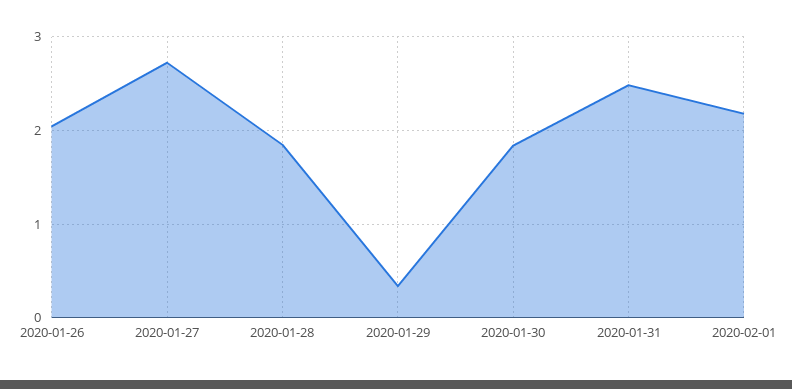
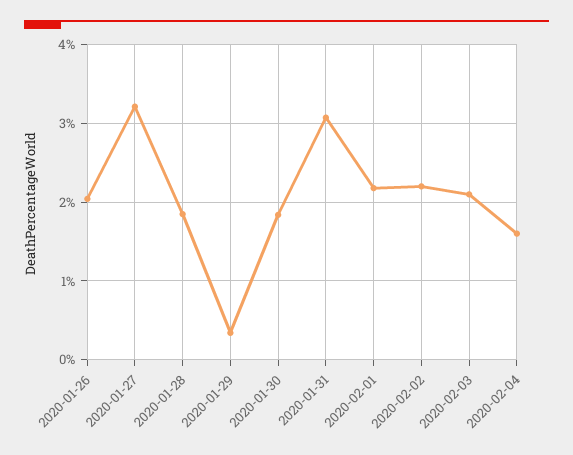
2020-01-27: 2.7 -> 3.2
2020-01-31: 2.5 -> 3.1
2020-02-02: none -> 2.2
2020-02-03: none -> 2.1
2020-02-04: none -> 1.6

